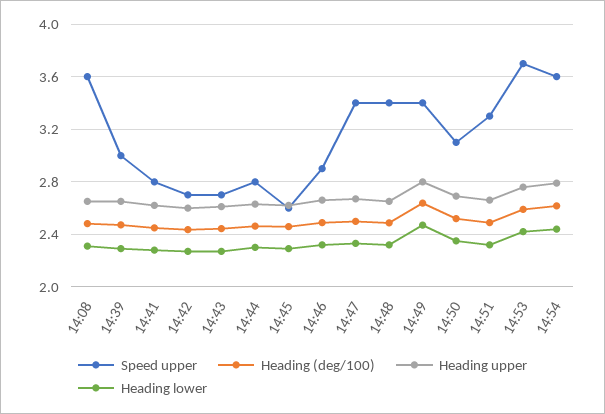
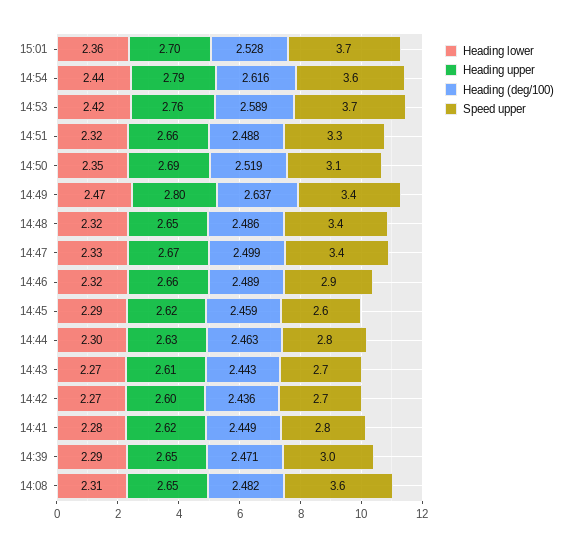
Heading lower, 15:01: none -> 2.36
Heading upper, 15:01: none -> 2.7
Heading (deg/100), 15:01: none -> 2.528
Speed upper, 15:01: none -> 3.7

